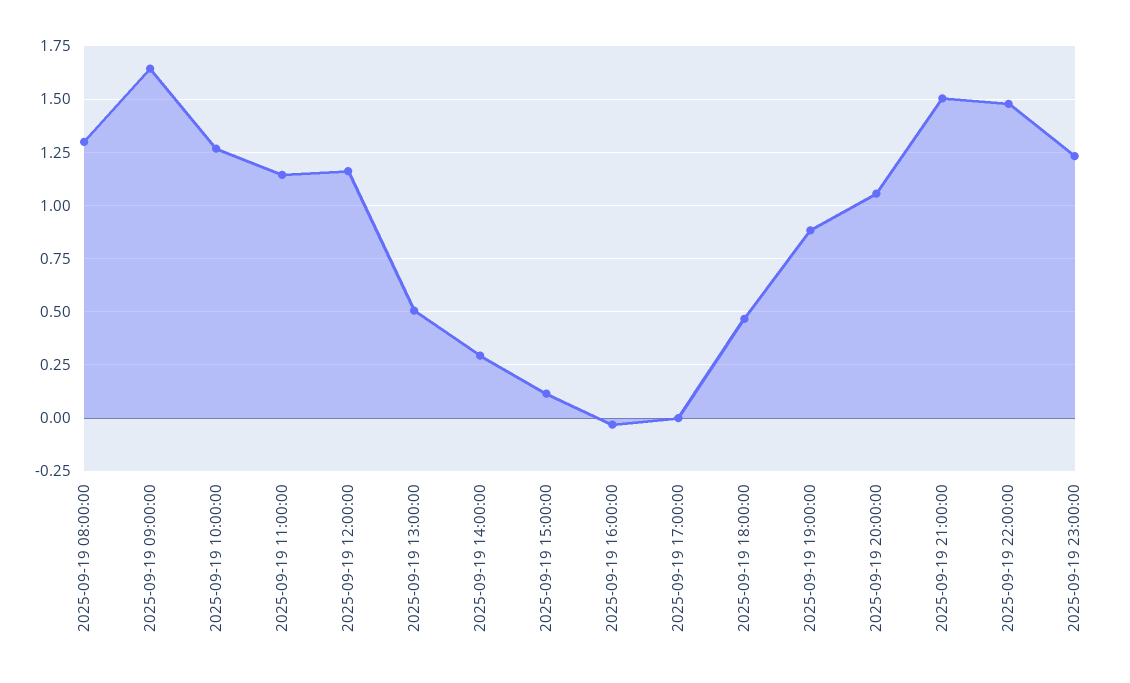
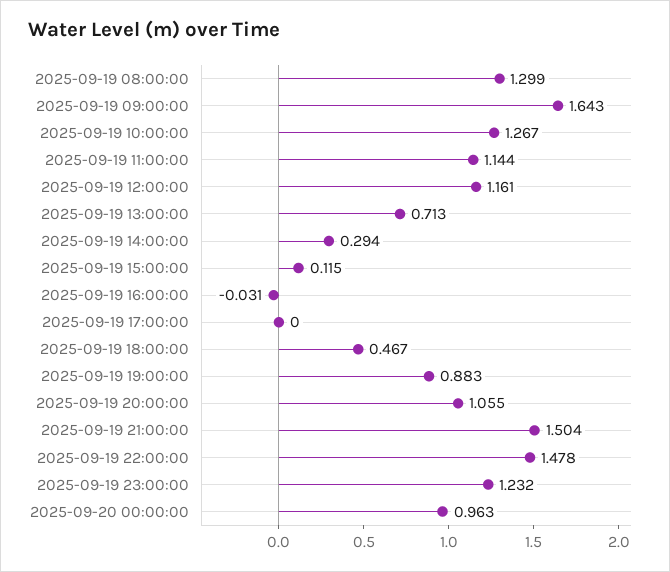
2025-09-19 13:00:00: 0.5 -> 0.713
2025-09-20 00:00:00: none -> 0.963

